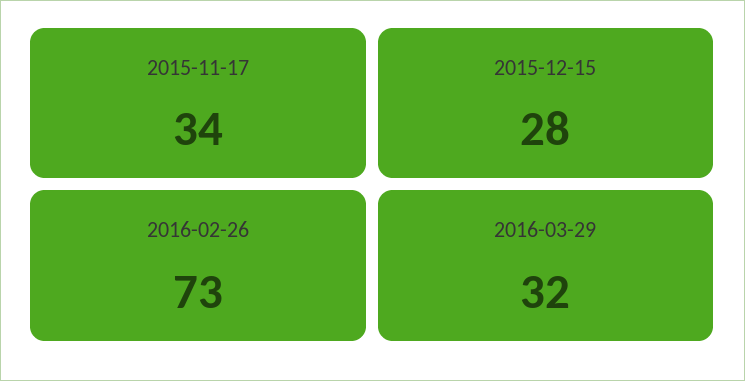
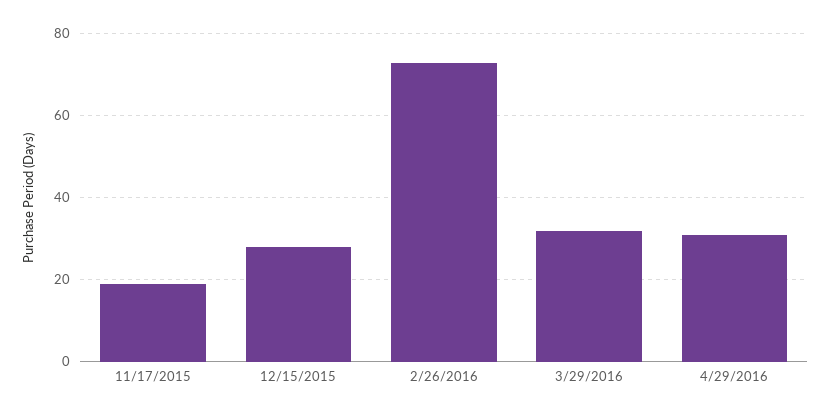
2015-11-17: 34 -> 20
4/29/2016: none -> 30

